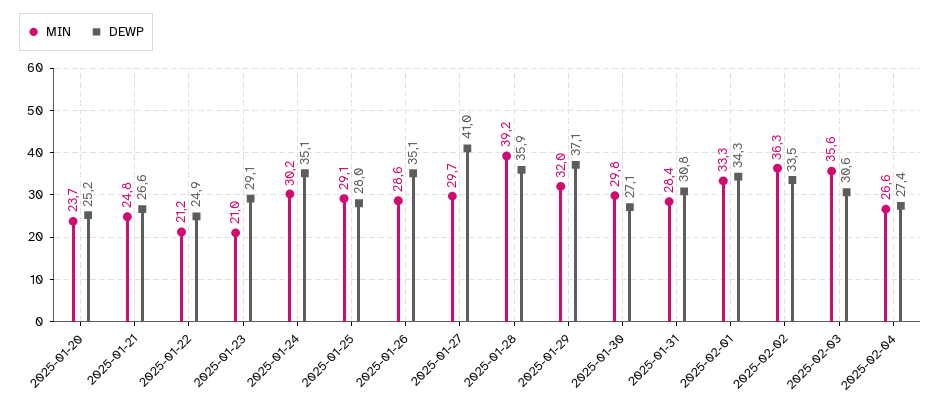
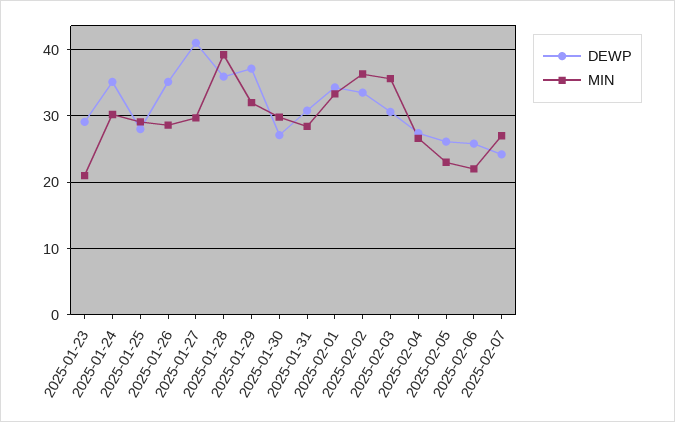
MIN, 2025-01-20: 23.7 -> none
DEWP, 2025-01-20: 25.2 -> none
MIN, 2025-01-21: 24.8 -> none
DEWP, 2025-01-21: 26.6 -> none
MIN, 2025-01-22: 21.2 -> none
DEWP, 2025-01-22: 24.9 -> none
DEWP, 2025-02-05: none -> 26
MIN, 2025-02-05: none -> 23
DEWP, 2025-02-06: none -> 26
MIN, 2025-02-06: none -> 22
DEWP, 2025-02-07: none -> 24
MIN, 2025-02-07: none -> 27

